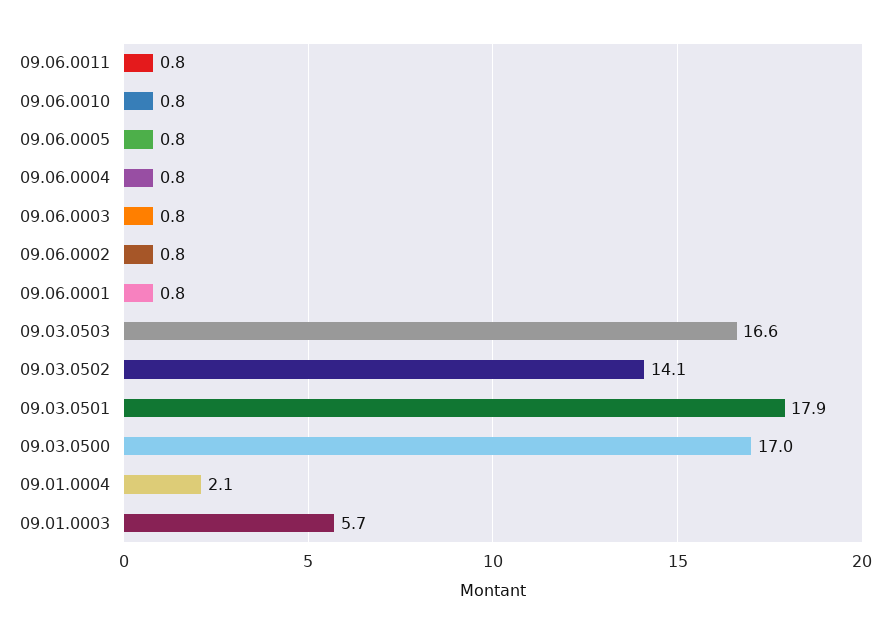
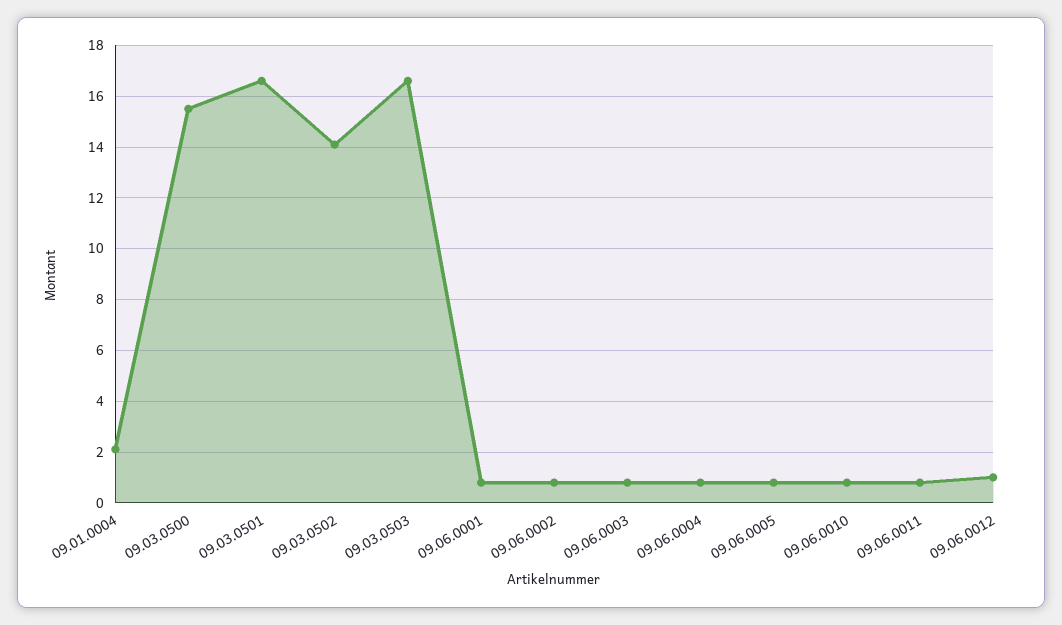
09.03.0501: 17.9 -> 16.5
09.03.0500: 17 -> 15.5
09.01.0003: 5.7 -> none
09.06.0012: none -> 1

